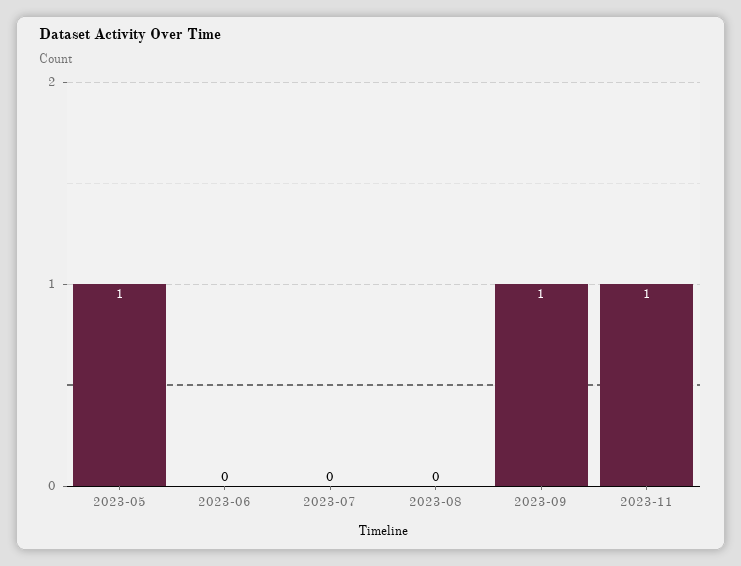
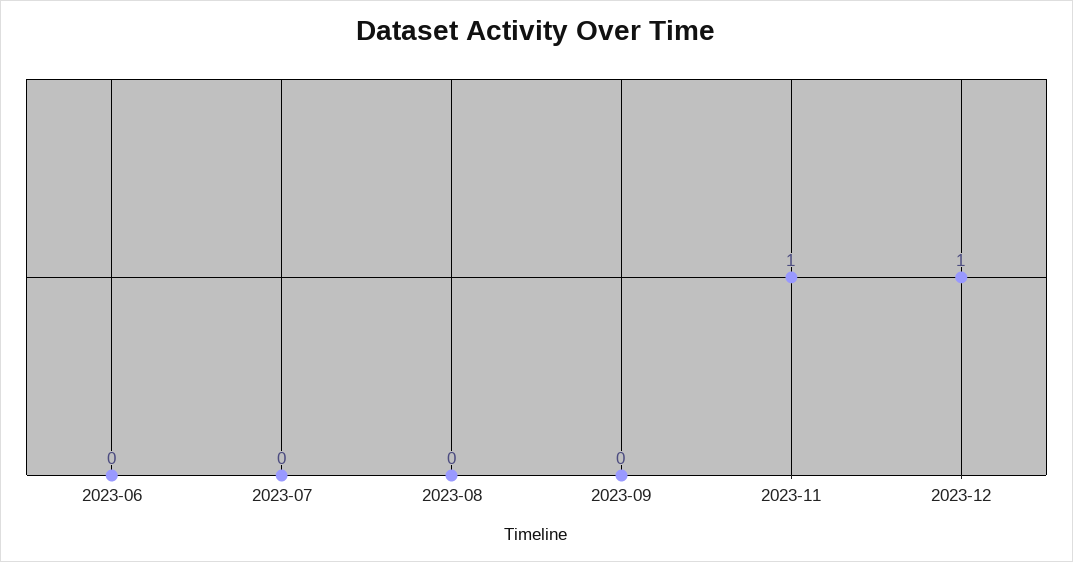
2023-05: 1 -> none
2023-09: 1 -> 0
2023-12: none -> 1

